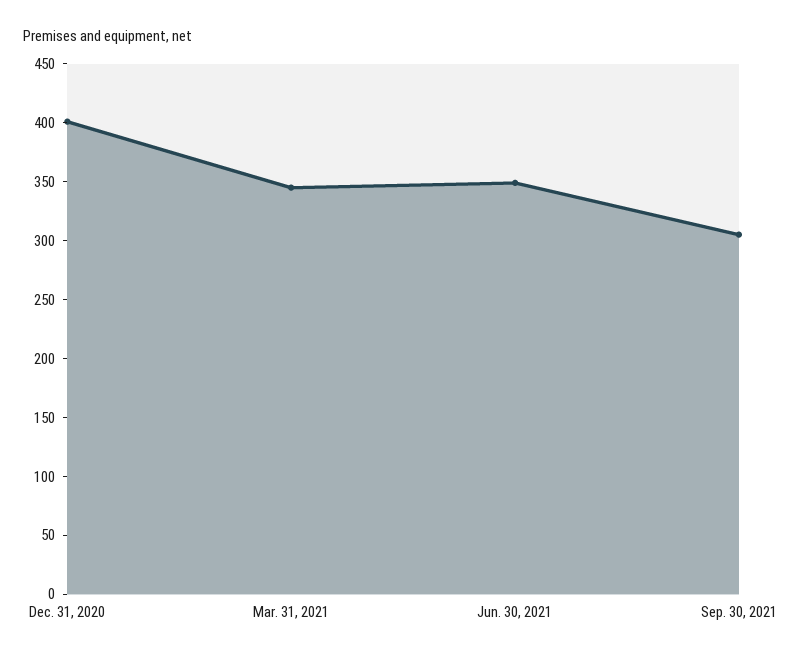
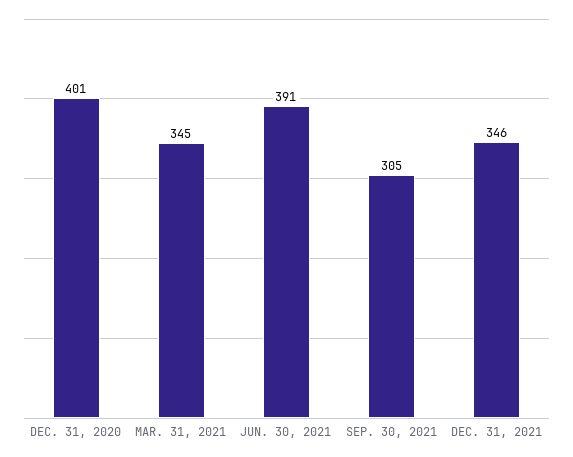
Jun. 30, 2021: 350 -> 391
DEC. 31, 2021: none -> 346

